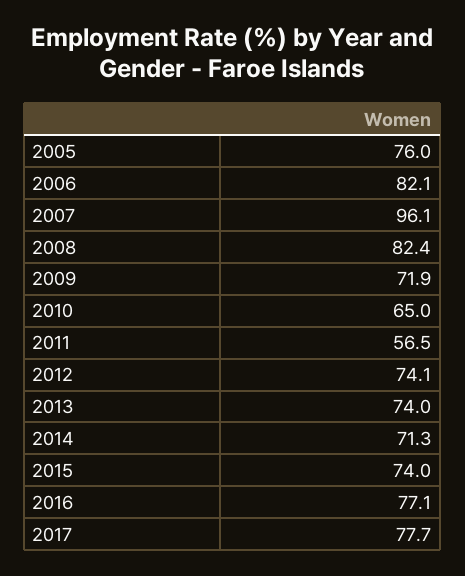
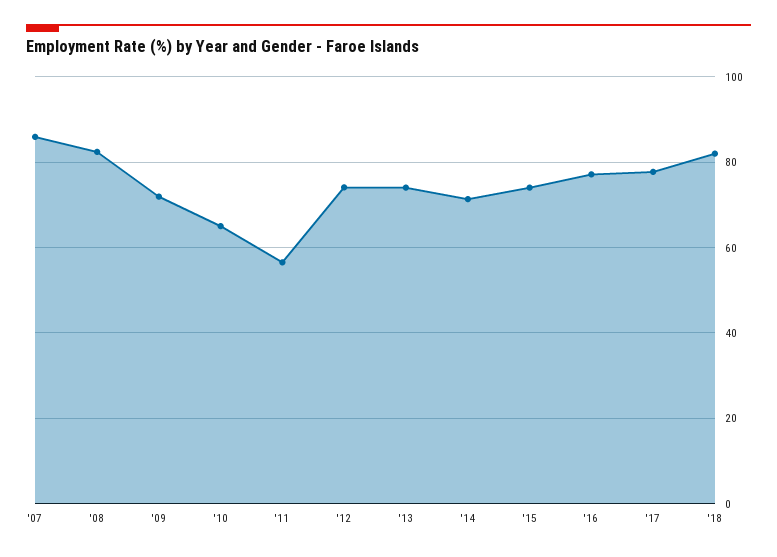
2005: 76 -> none
2006: 82.1 -> none
2007: 96.1 -> 86
'18: none -> 82

